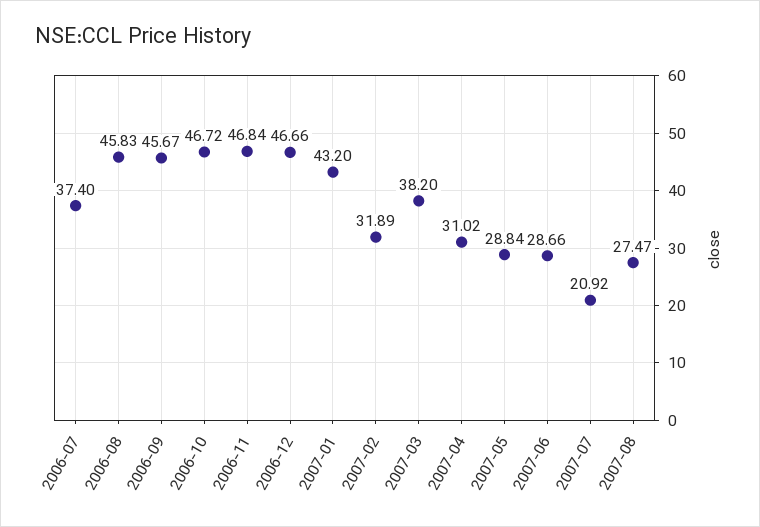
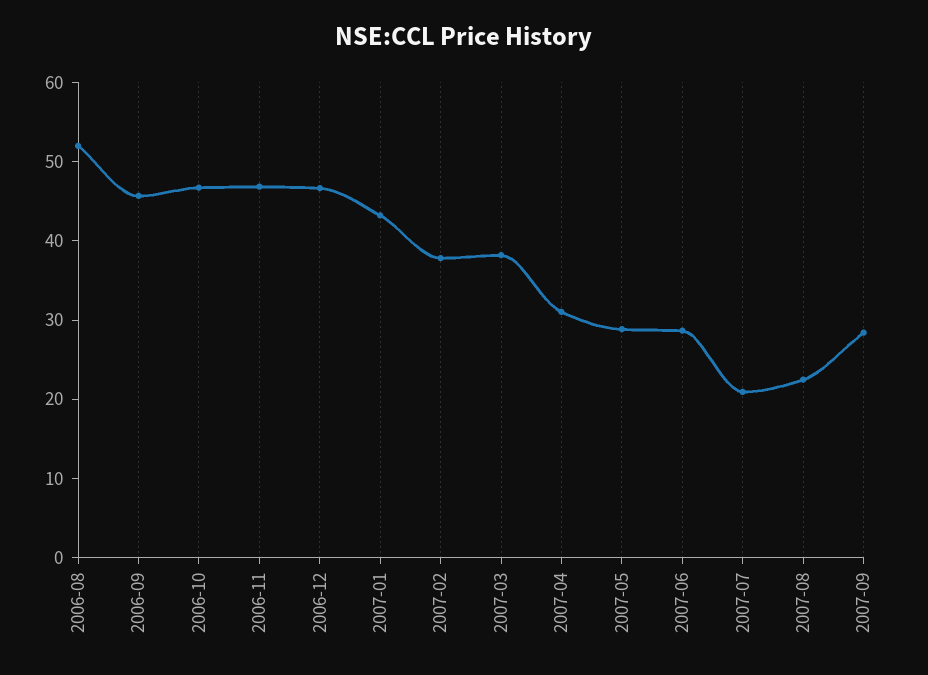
2006-07: 37.4 -> none
2006-08: 45.83 -> 52
2007-02: 31.89 -> 38
2007-08: 27.47 -> 22
2007-09: none -> 28

